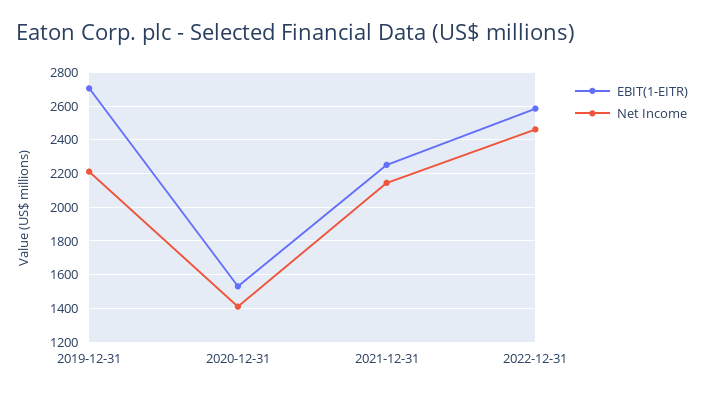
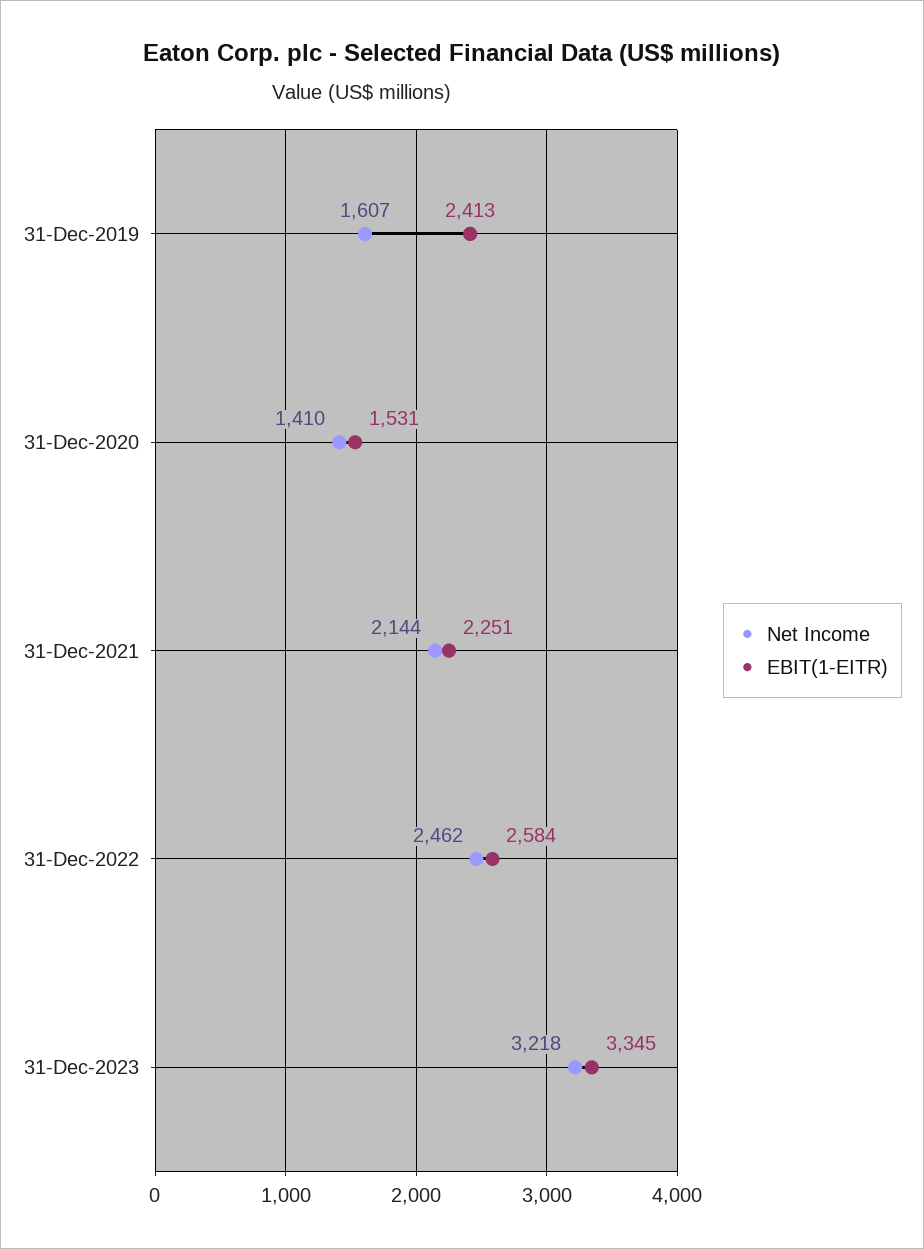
EBIT(1-EITR), 2019-12-31: 2700 -> 2413
Net Income, 2019-12-31: 2200 -> 1607
Net Income, 31-Dec-2023: none -> 3218
EBIT(1-EITR), 31-Dec-2023: none -> 3345

